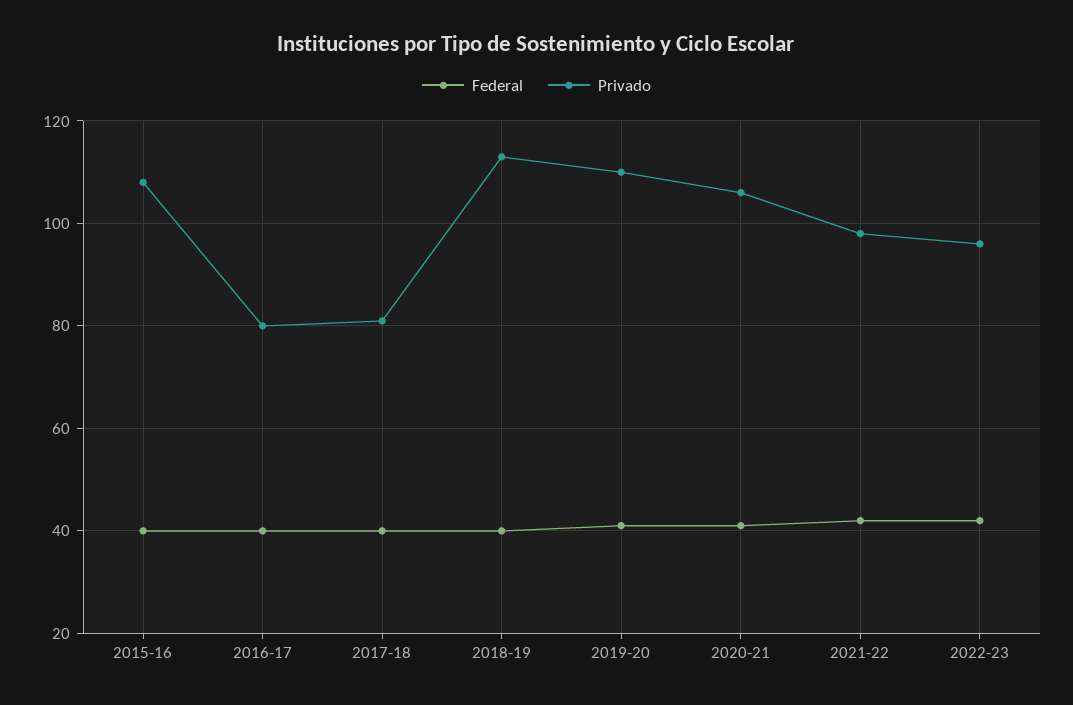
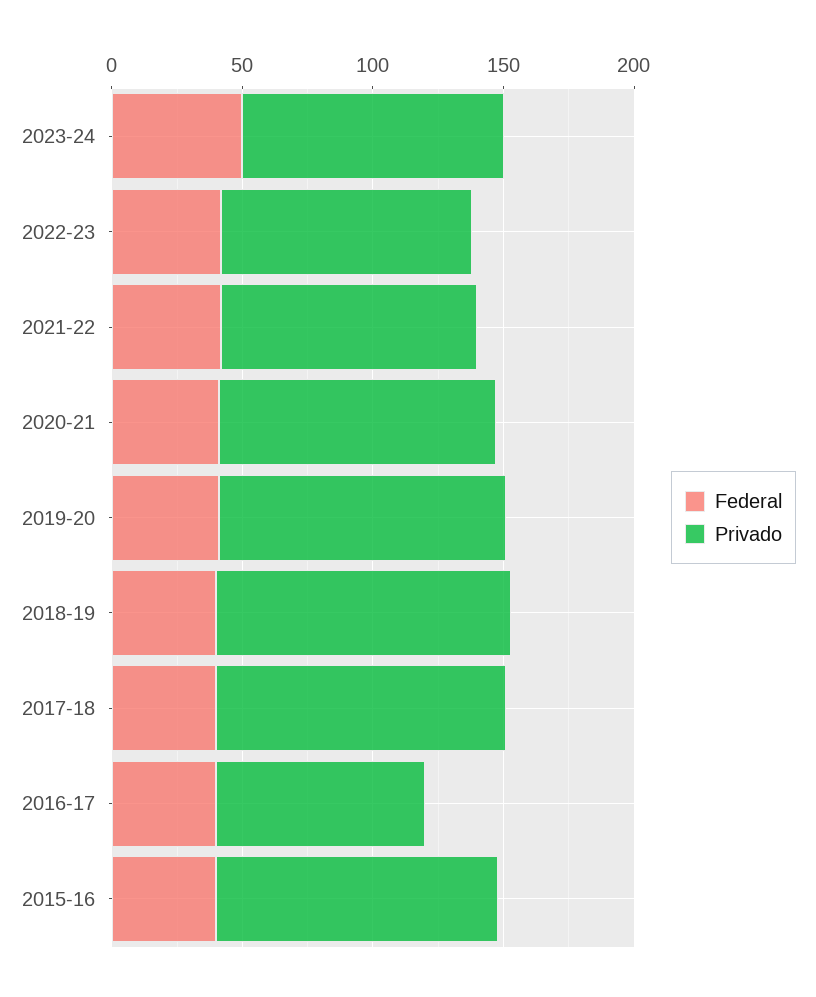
Privado, 2017-18: 80 -> 110
Federal, 2023-24: none -> 50
Privado, 2023-24: none -> 100

